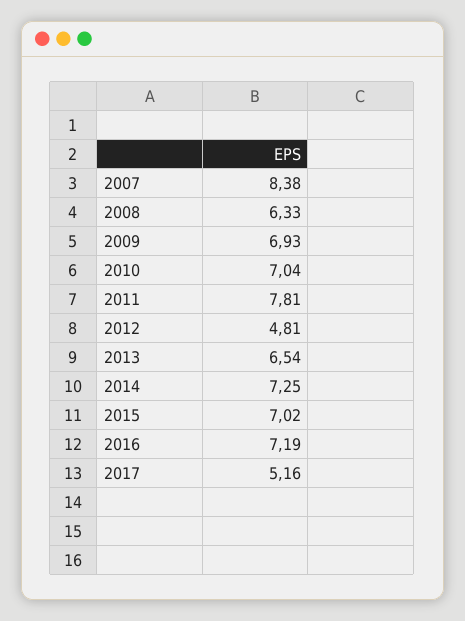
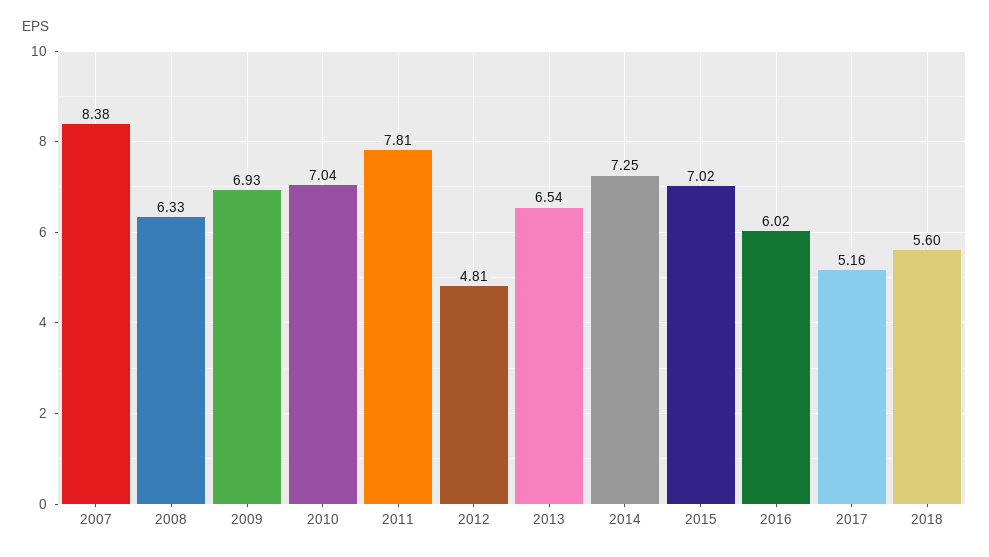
2016: 7.19 -> 6.02
2018: none -> 5.6

